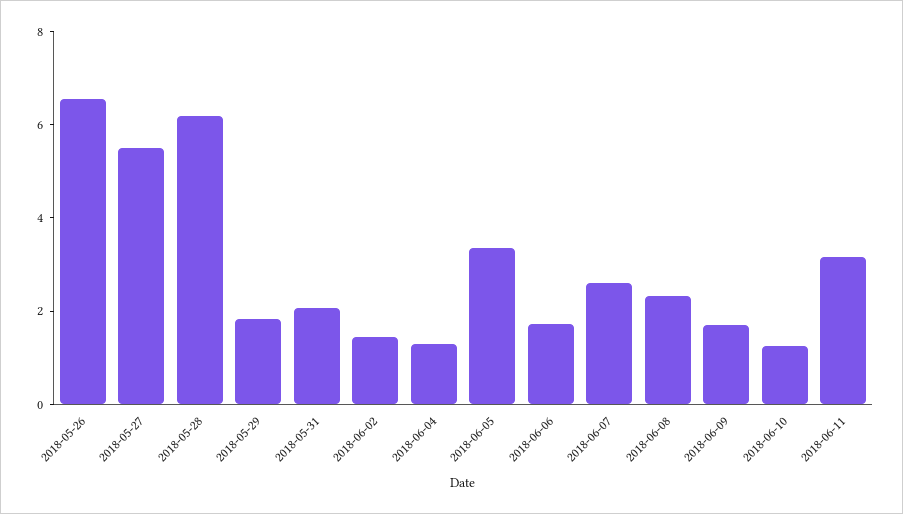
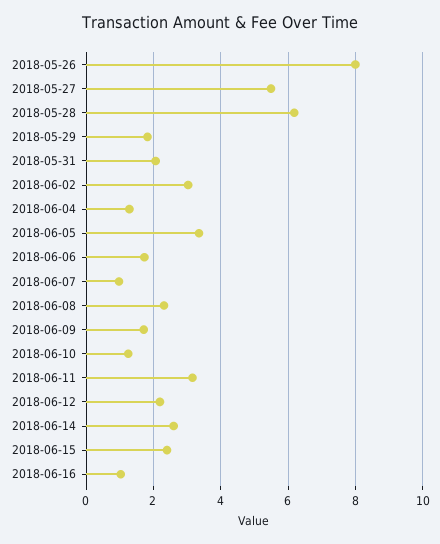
2018-05-26: 6.5 -> 8
2018-06-02: 1.5 -> 3
2018-06-07: 2.5 -> 1
2018-06-12: none -> 2.2
2018-06-14: none -> 2.6
2018-06-15: none -> 2.4
2018-06-16: none -> 1

